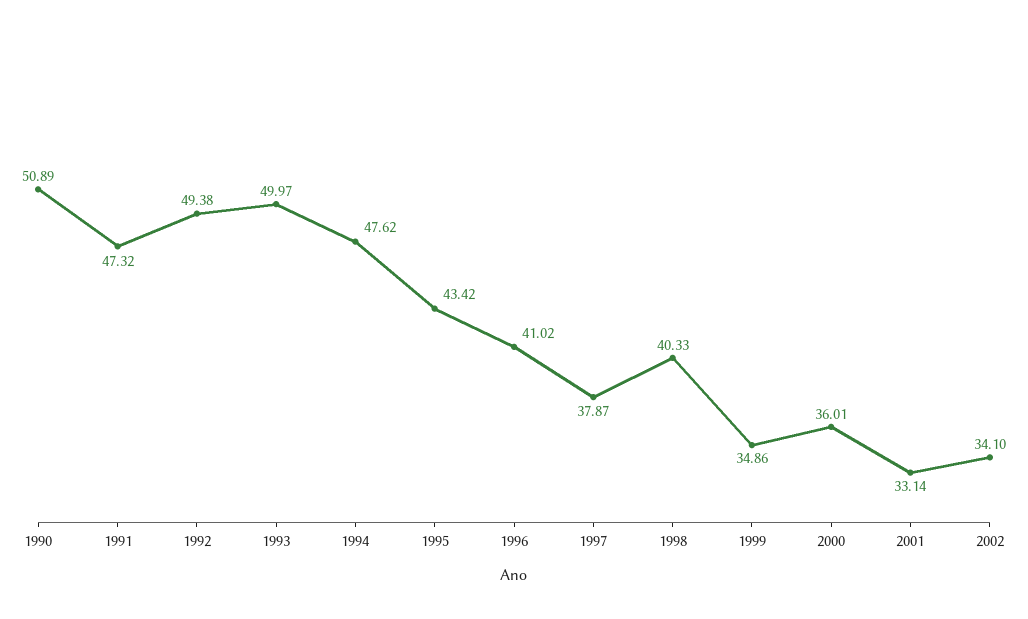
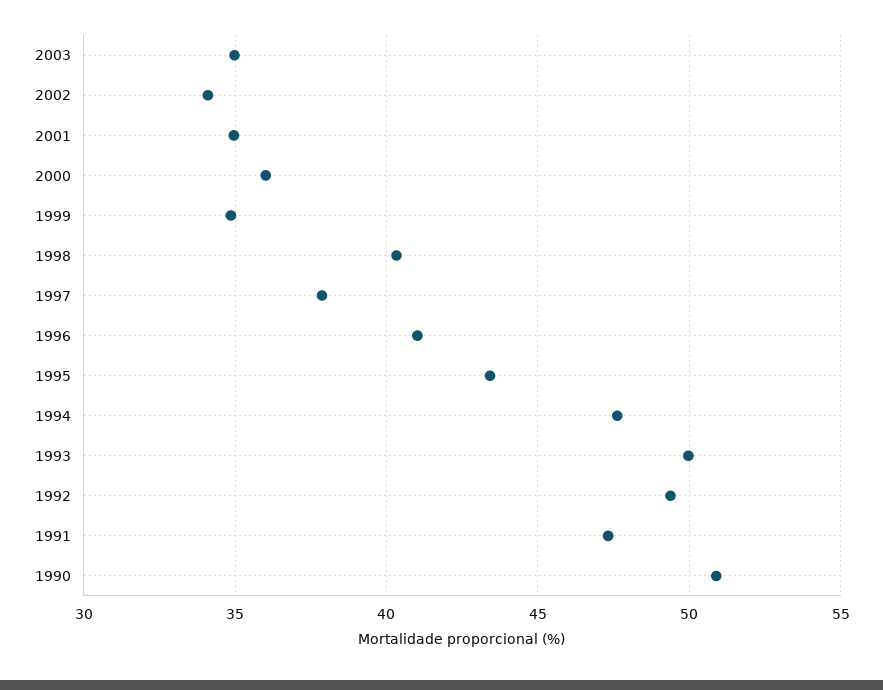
2001: 33.14 -> 35
2003: none -> 35

